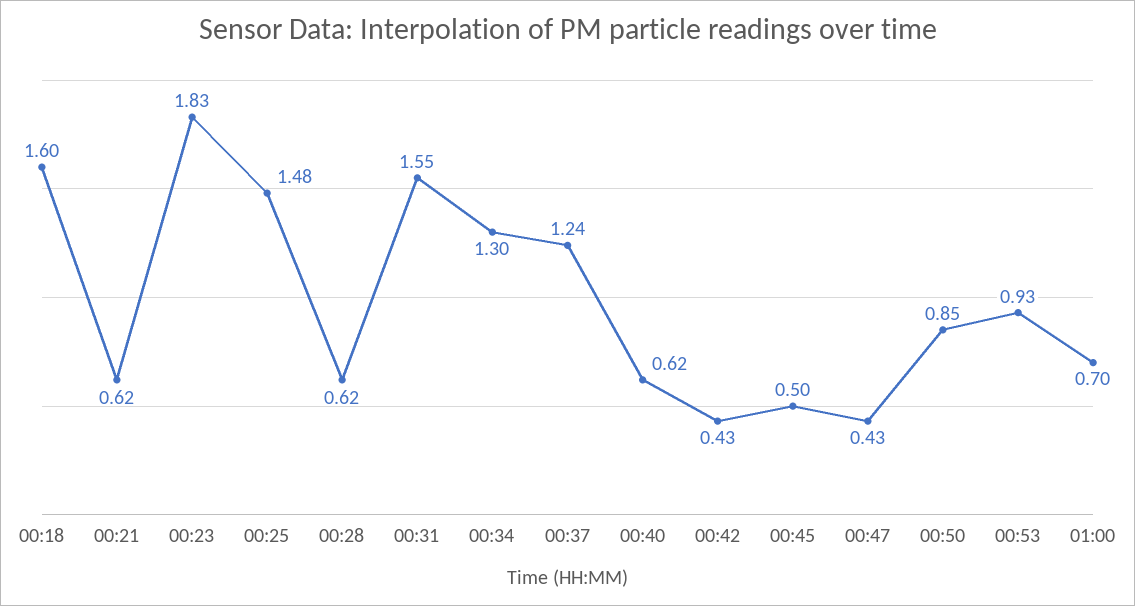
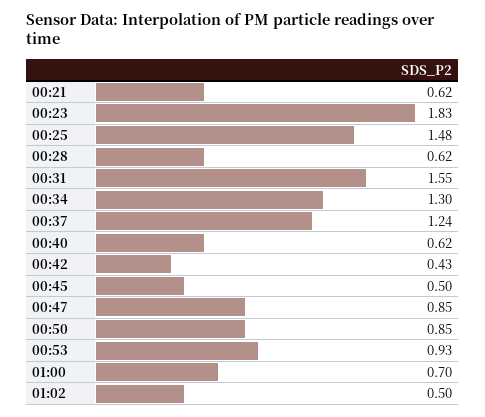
00:18: 1.6 -> none
00:47: 0.43 -> 0.85
01:02: none -> 0.5

